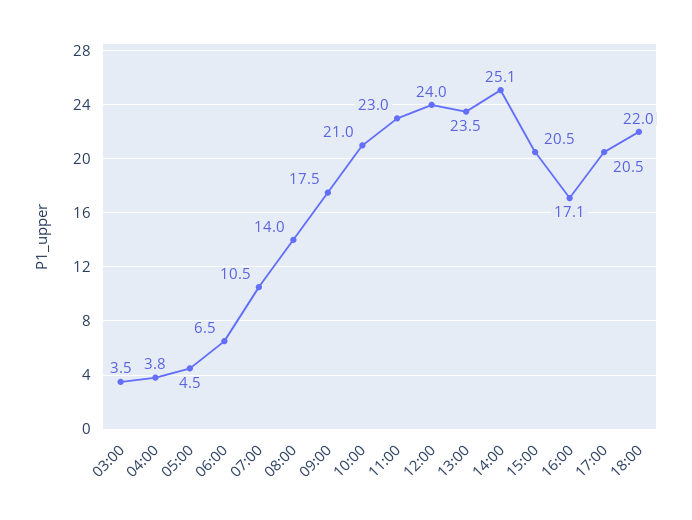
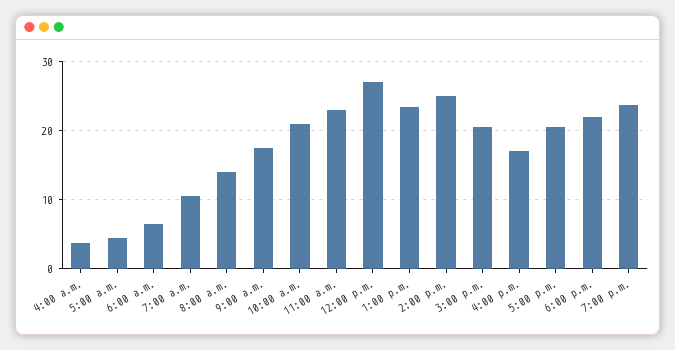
03:00: 3.5 -> none
12:00: 24 -> 27
7:00 p.m.: none -> 24

